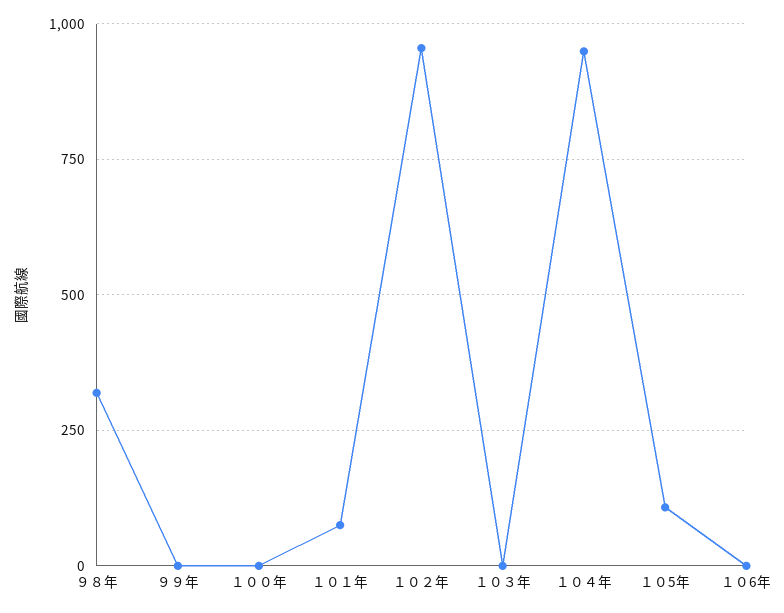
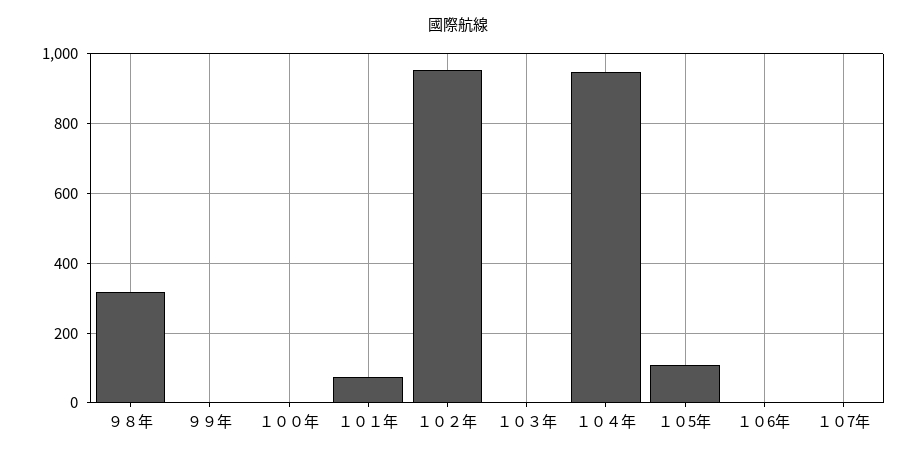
１０7年: none -> 0

